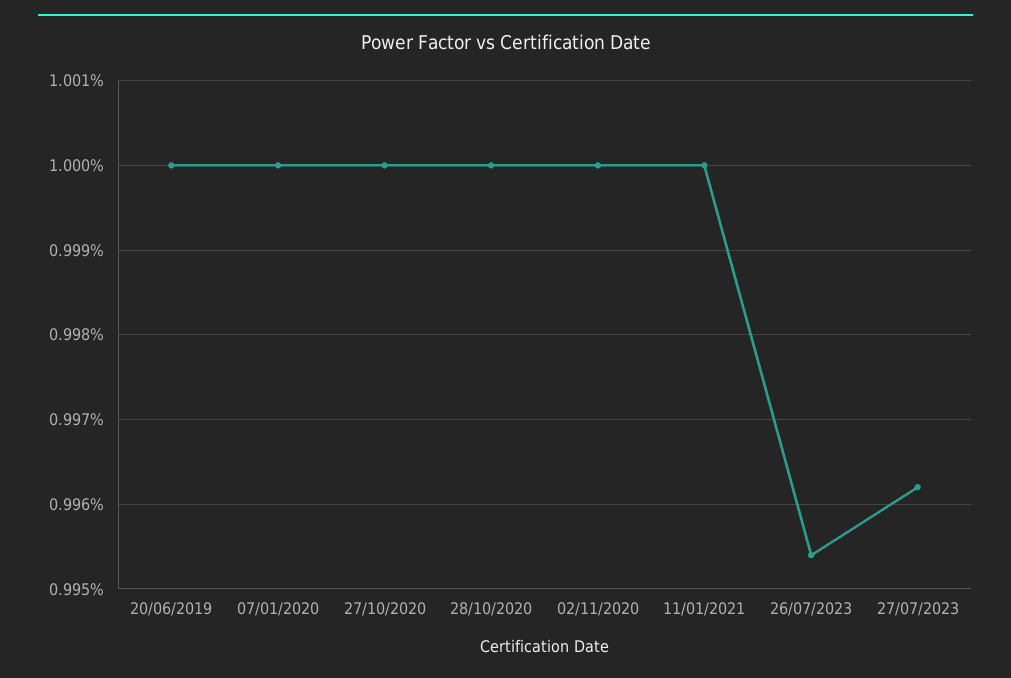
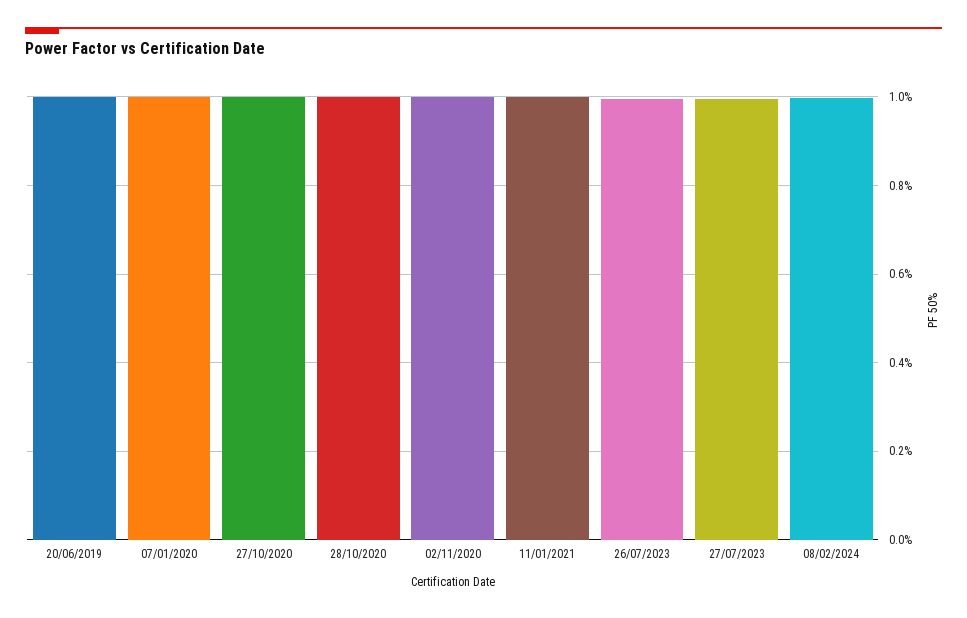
08/02/2024: none -> 1

